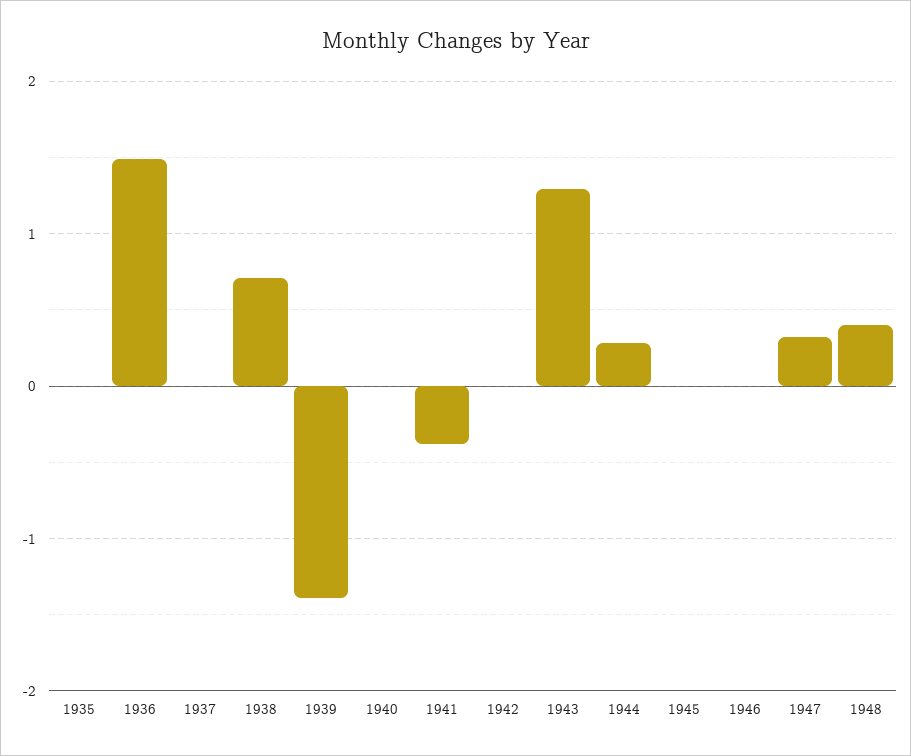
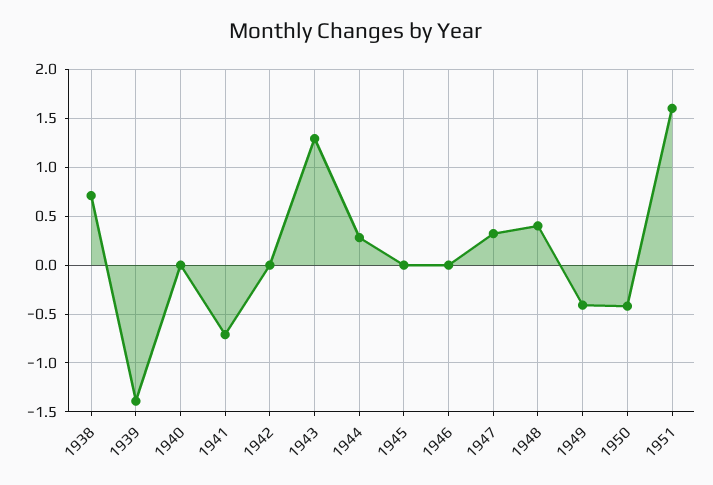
1935: 0 -> none
1936: 1.5 -> none
1937: 0 -> none
1941: -0.4 -> -0.7
1949: none -> -0.4
1950: none -> -0.4
1951: none -> 1.6

